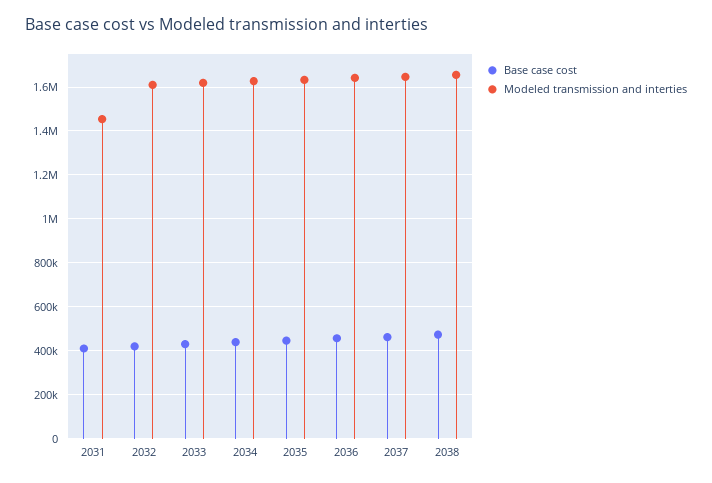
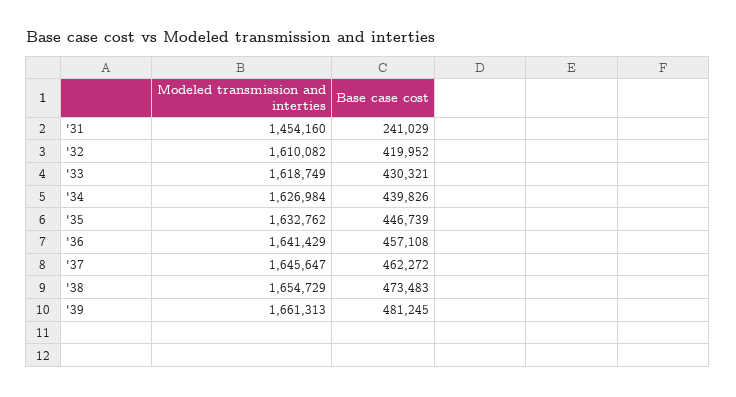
Base case cost, 2031: 400000 -> 241029
Modeled transmission and interties, '39: none -> 1661313
Base case cost, '39: none -> 481245

